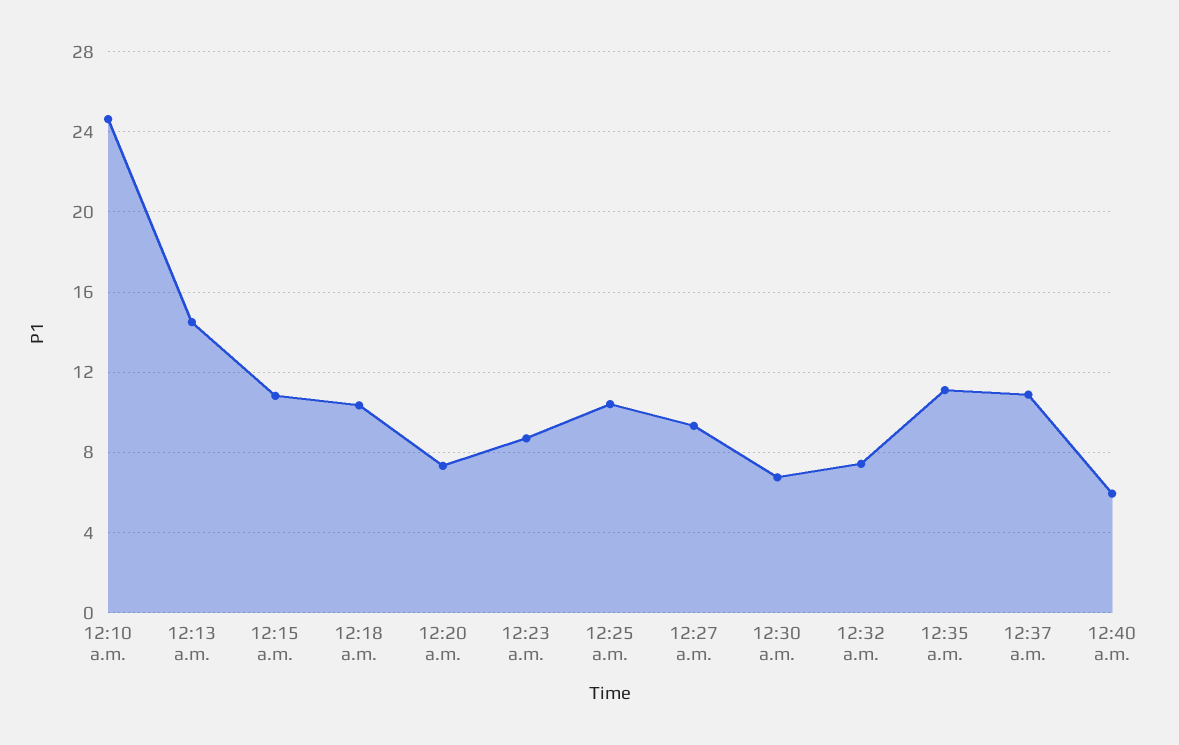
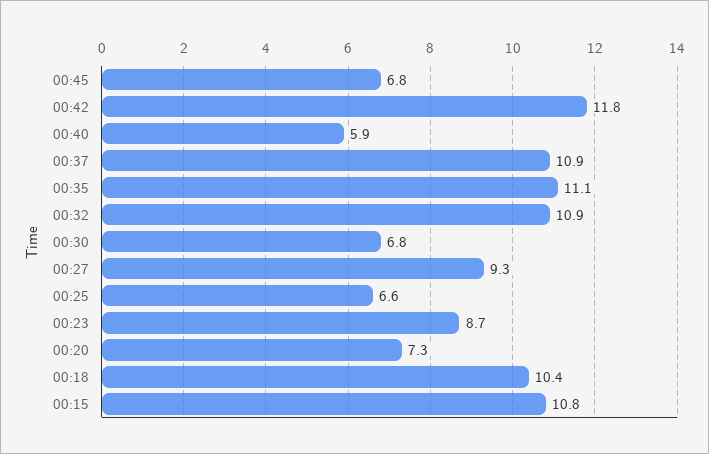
12:10 a.m.: 24.5 -> none
12:13 a.m.: 14.5 -> none
12:25 a.m.: 10.5 -> 6.6
12:32 a.m.: 7.5 -> 10.9
00:45: none -> 6.8
00:42: none -> 11.8

